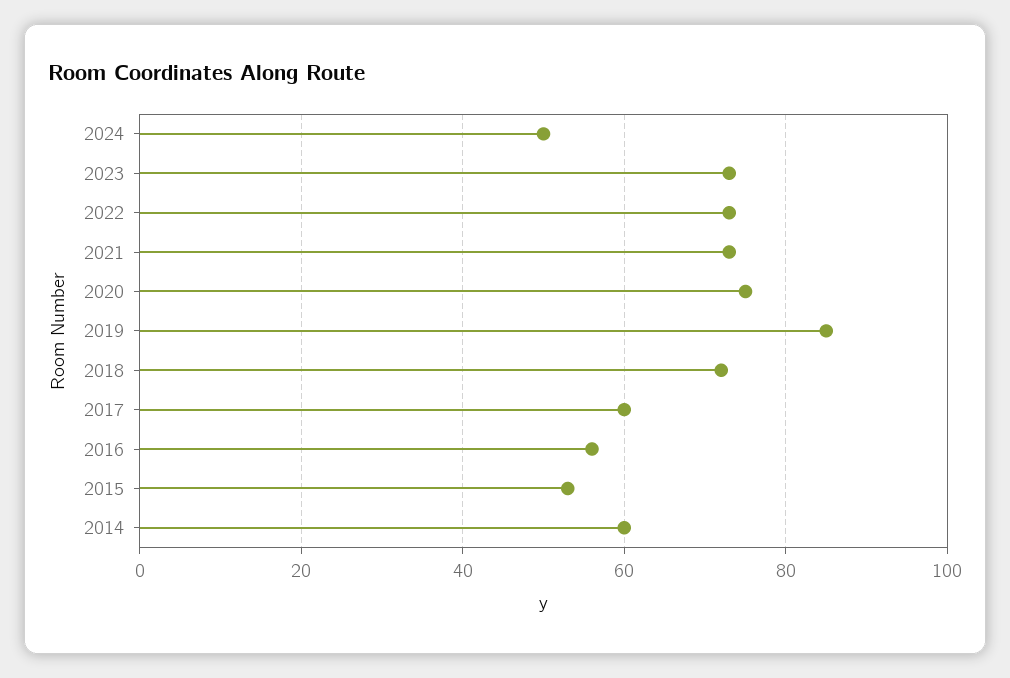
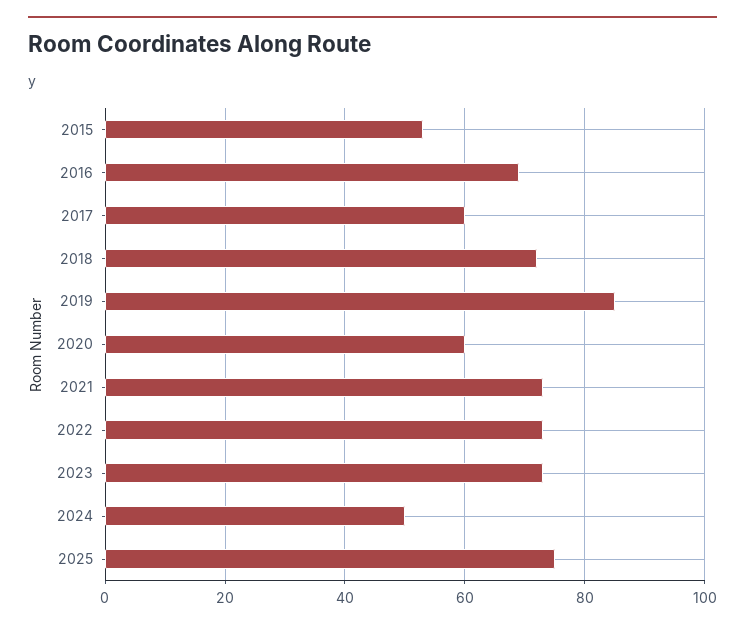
2020: 75 -> 60
2016: 55 -> 70
2014: 60 -> none
2025: none -> 75

